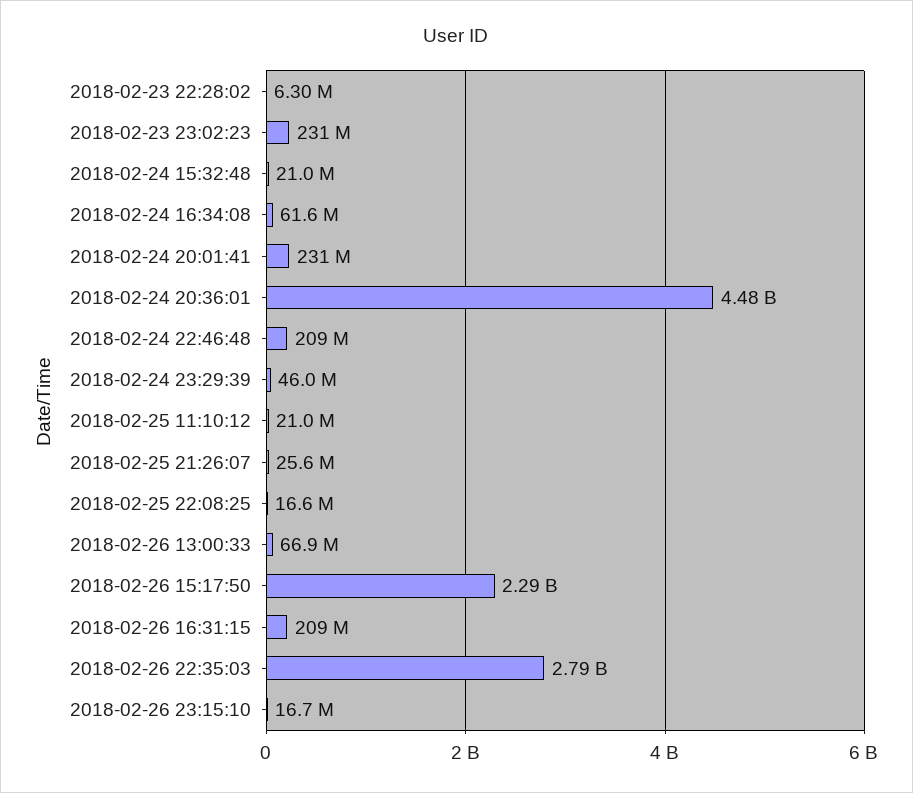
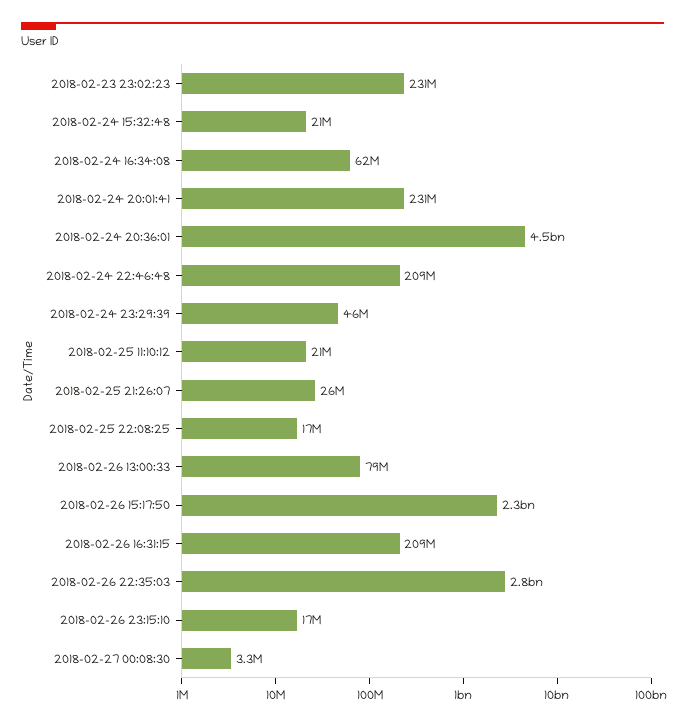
2018-02-23 22:28:02: 6300000 -> none
2018-02-26 13:00:33: 66900000 -> 79000000
2018-02-27 00:08:30: none -> 3300000

